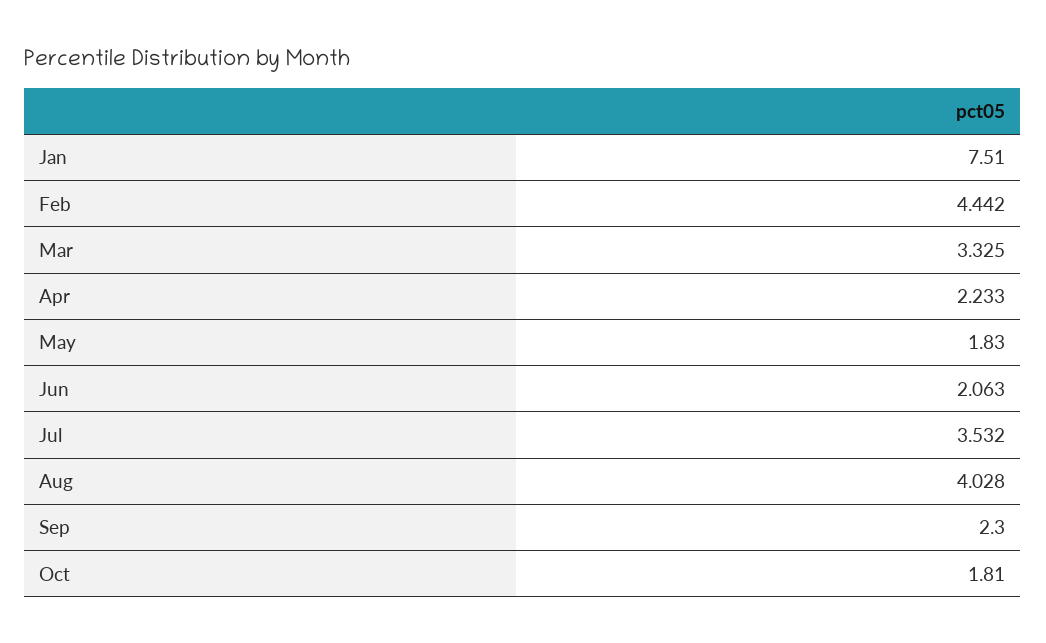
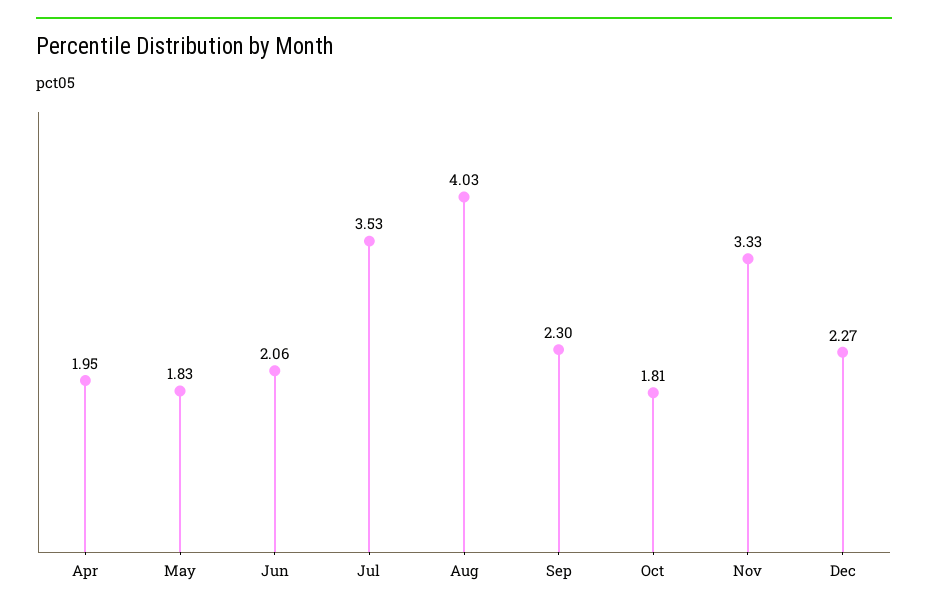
Jan: 7.51 -> none
Feb: 4.442 -> none
Mar: 3.325 -> none
Apr: 2.233 -> 1.95
Nov: none -> 3.33
Dec: none -> 2.27

